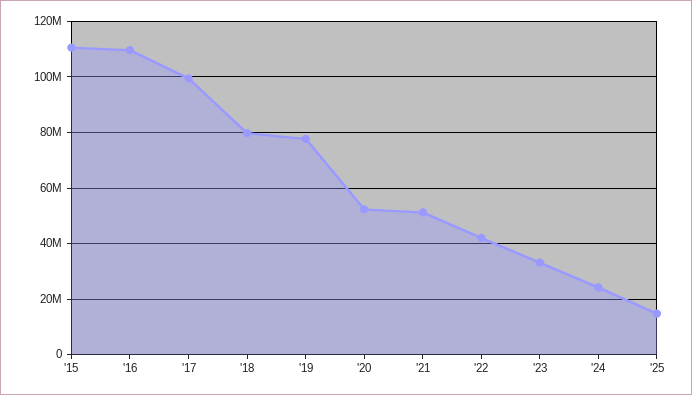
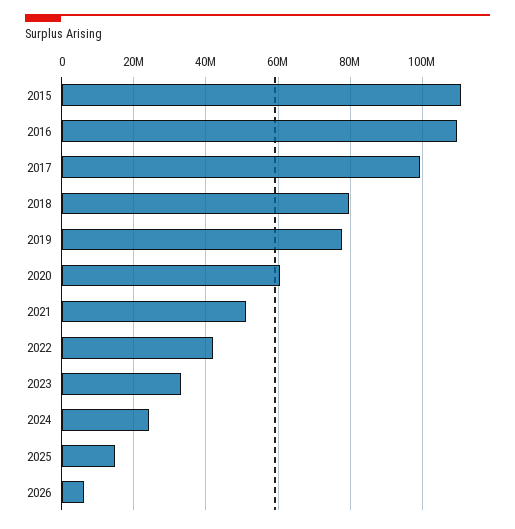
'20: 52500000 -> 60000000
2026: none -> 6000000

